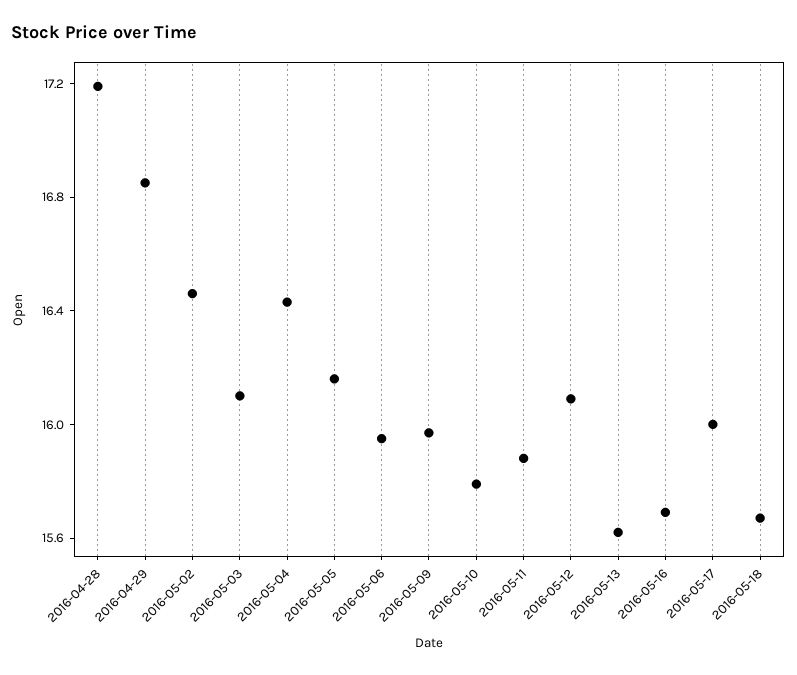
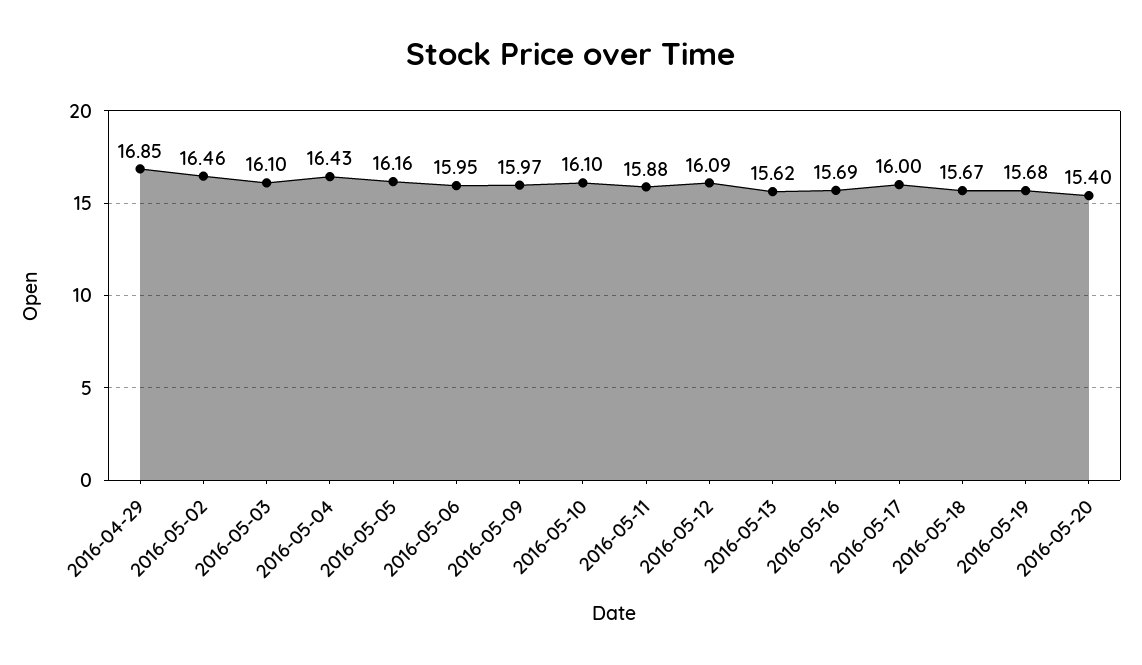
2016-04-28: 17.2 -> none
2016-05-10: 15.8 -> 16.1
2016-05-19: none -> 15.68
2016-05-20: none -> 15.4

